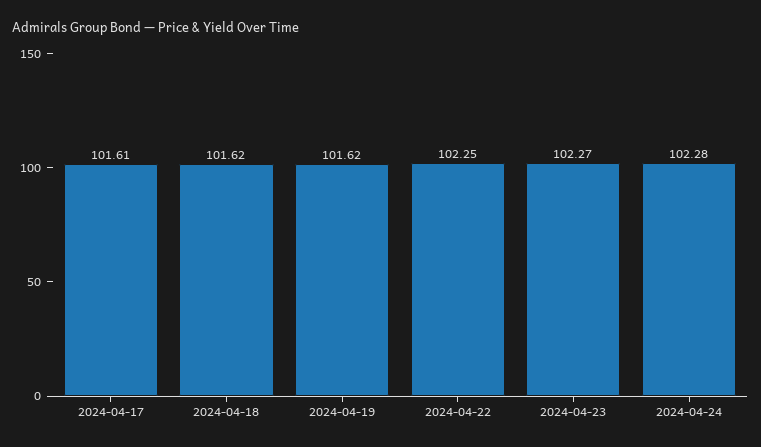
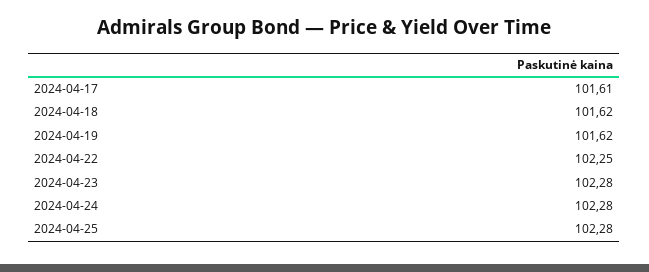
2024-04-23: 102.27 -> 102.28
2024-04-25: none -> 102.28

